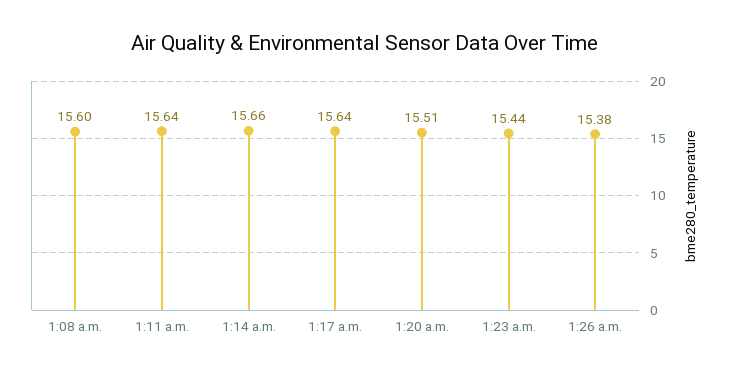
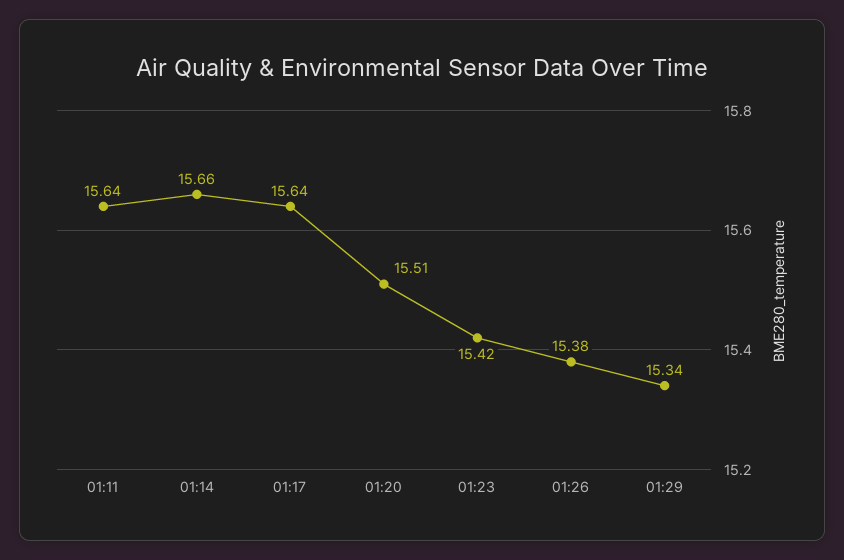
1:08 a.m.: 15.6 -> none
1:23 a.m.: 15.44 -> 15.42
01:29: none -> 15.34

